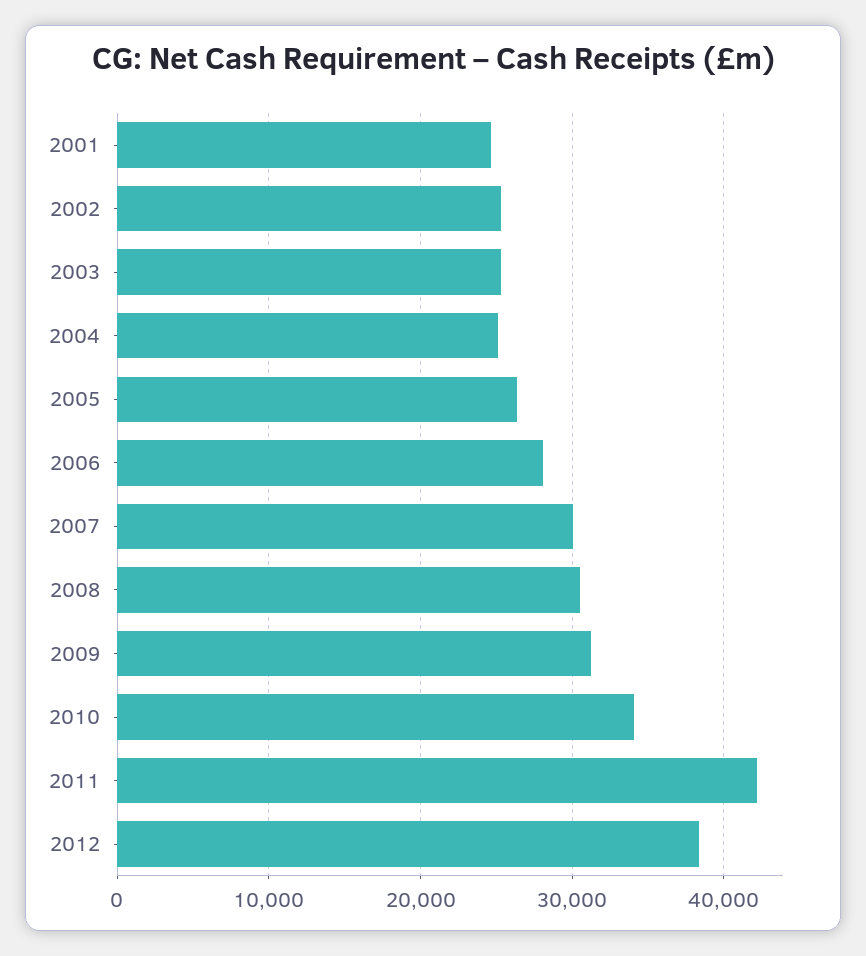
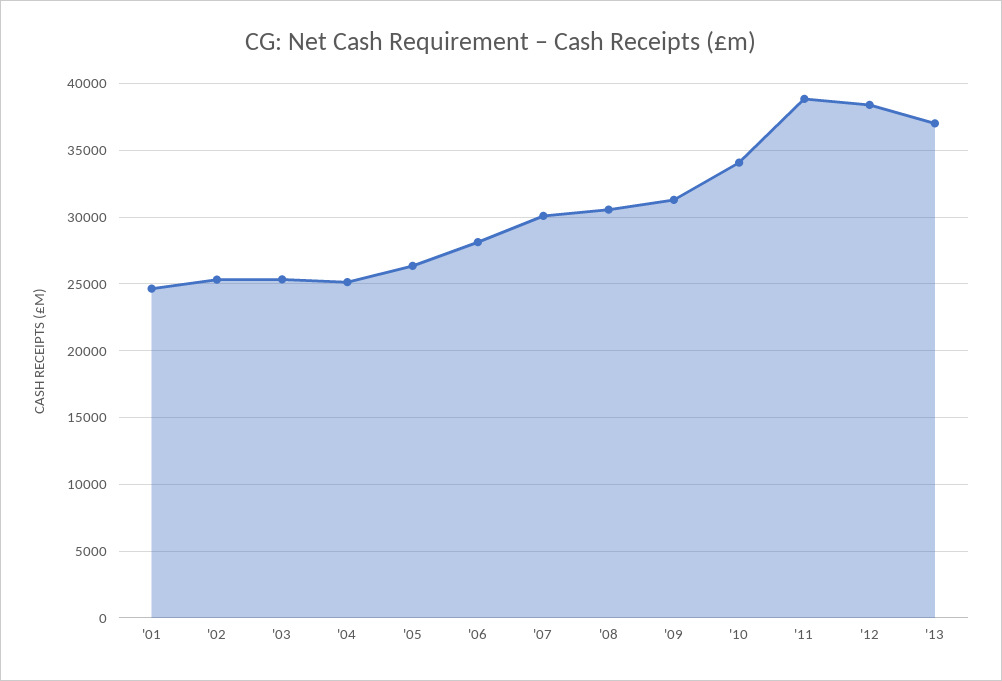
2011: 42000 -> 39000
'13: none -> 37000

